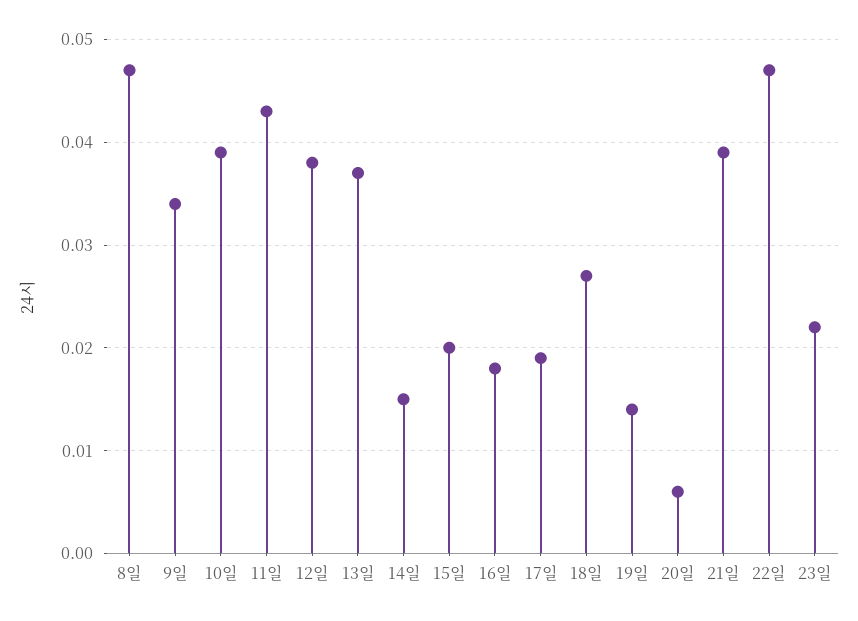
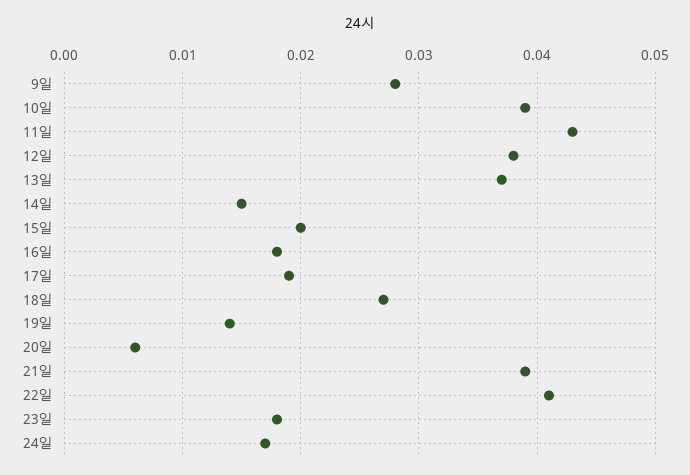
8일: 0.047 -> none
9일: 0.034 -> 0.028
22일: 0.047 -> 0.041
23일: 0.022 -> 0.018
24일: none -> 0.017

